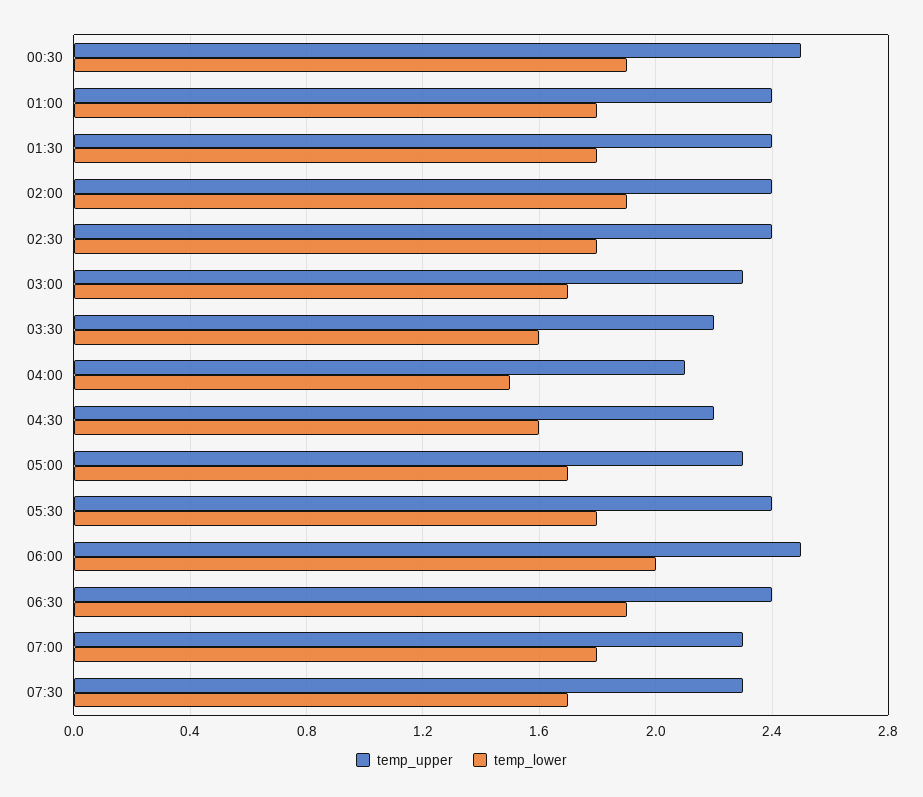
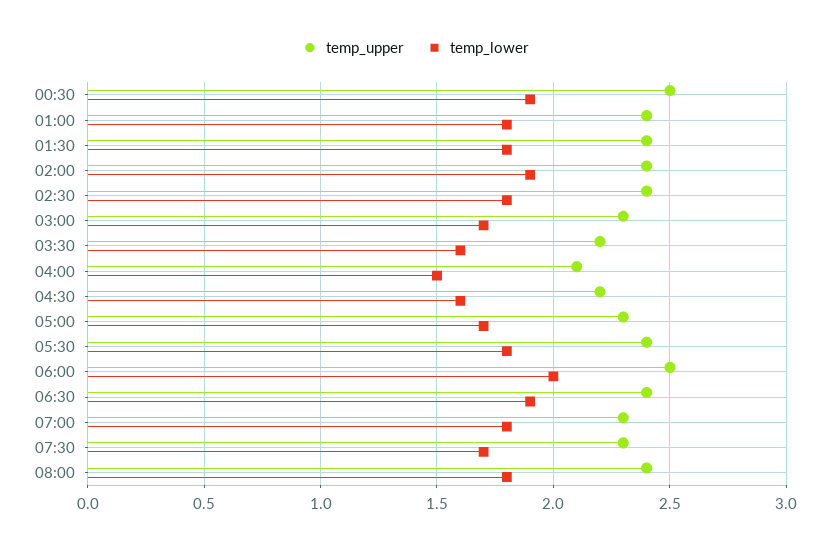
temp_upper, 08:00: none -> 2.4
temp_lower, 08:00: none -> 1.8

